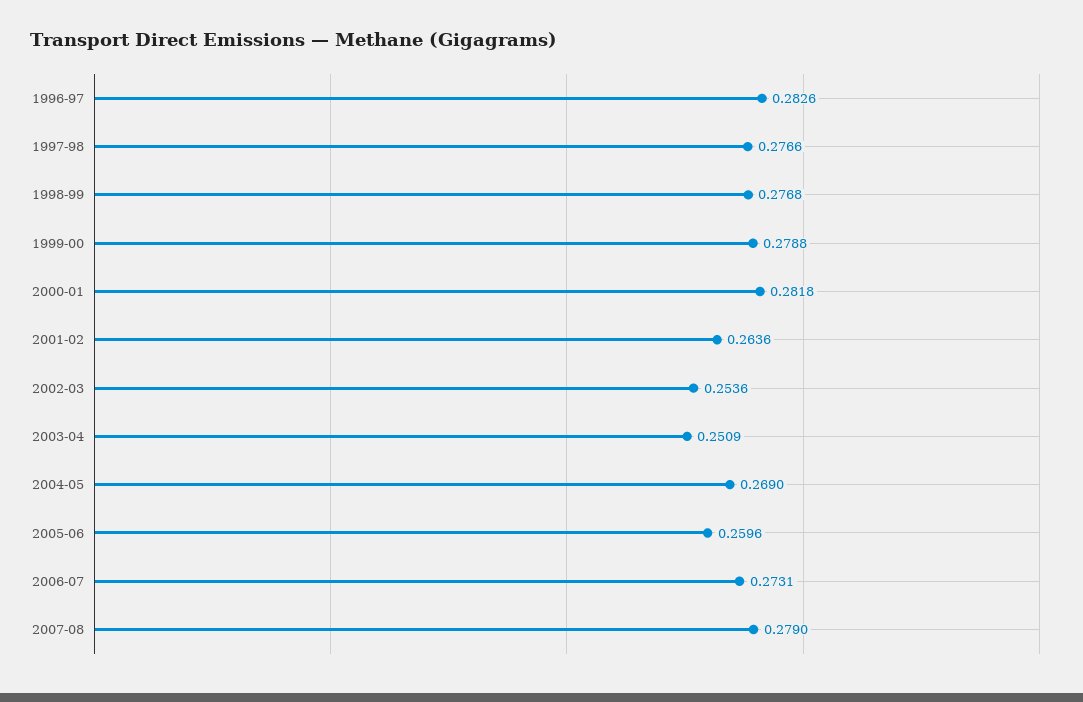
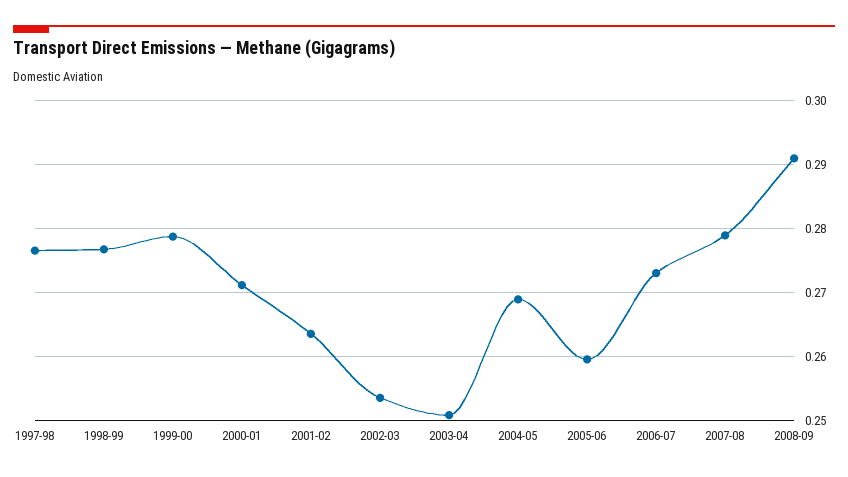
1996-97: 0.2826 -> none
2000-01: 0.2818 -> 0.271
2008-09: none -> 0.291

